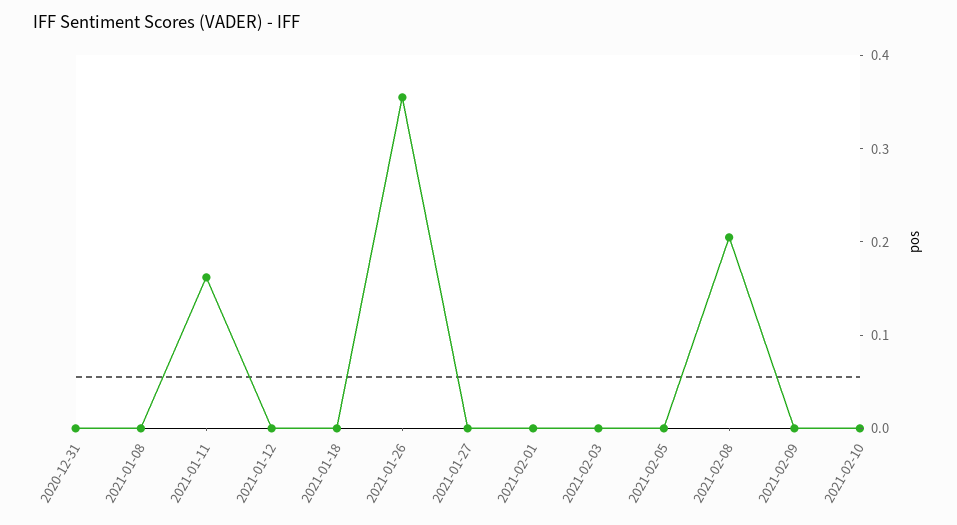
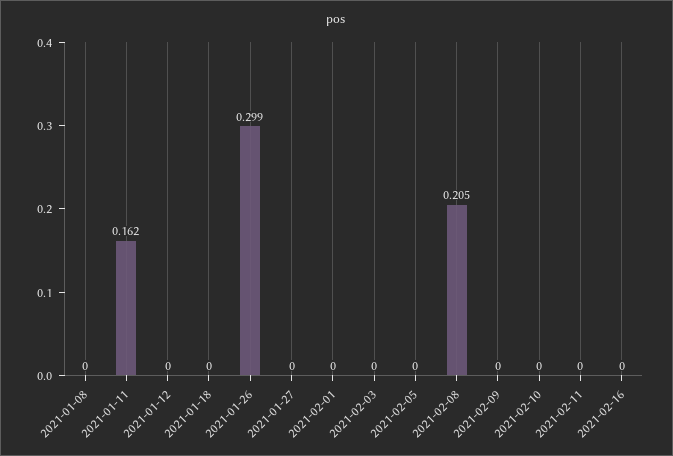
2020-12-31: 0 -> none
2021-01-26: 0.36 -> 0.299
2021-02-11: none -> 0
2021-02-16: none -> 0

